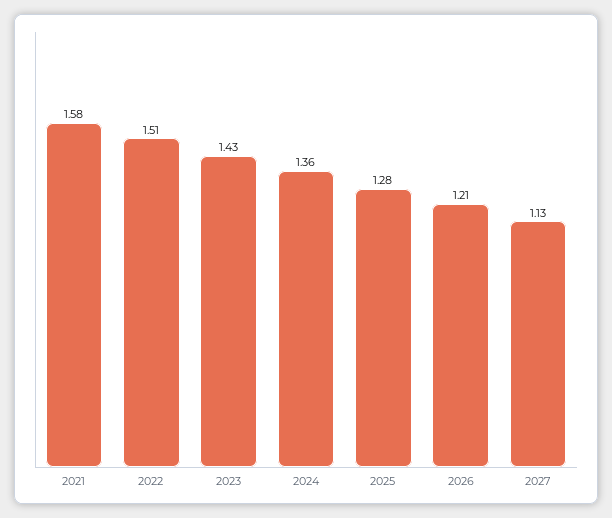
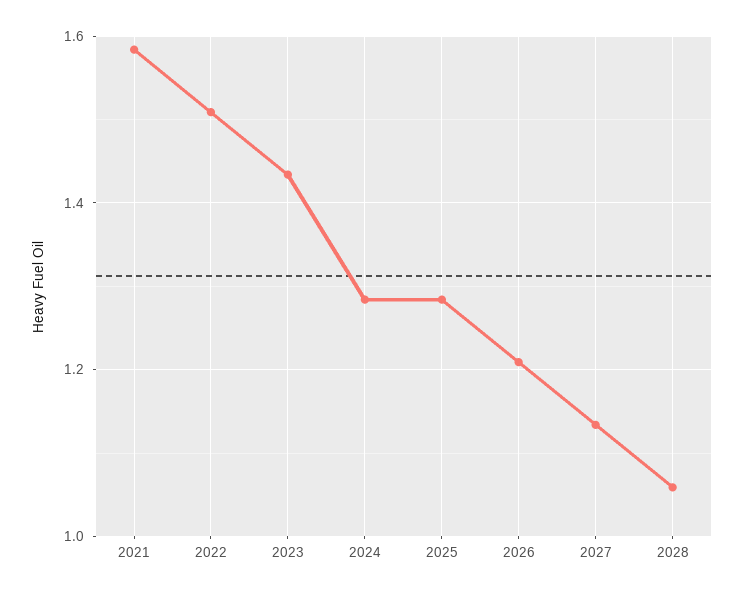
2024: 1.36 -> 1.28
2028: none -> 1.06

